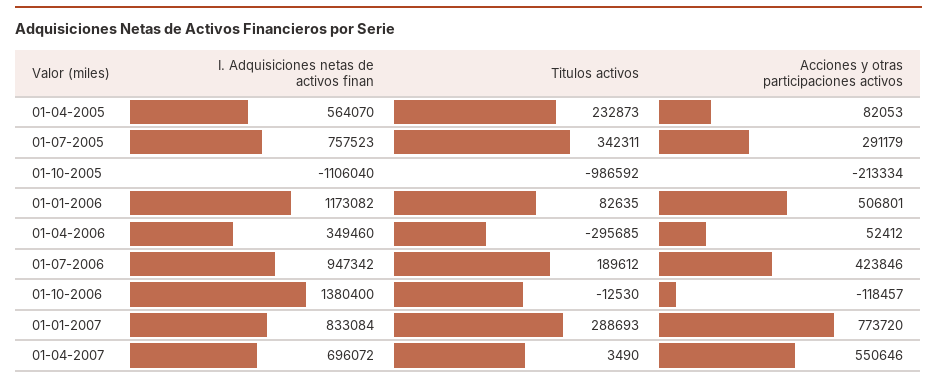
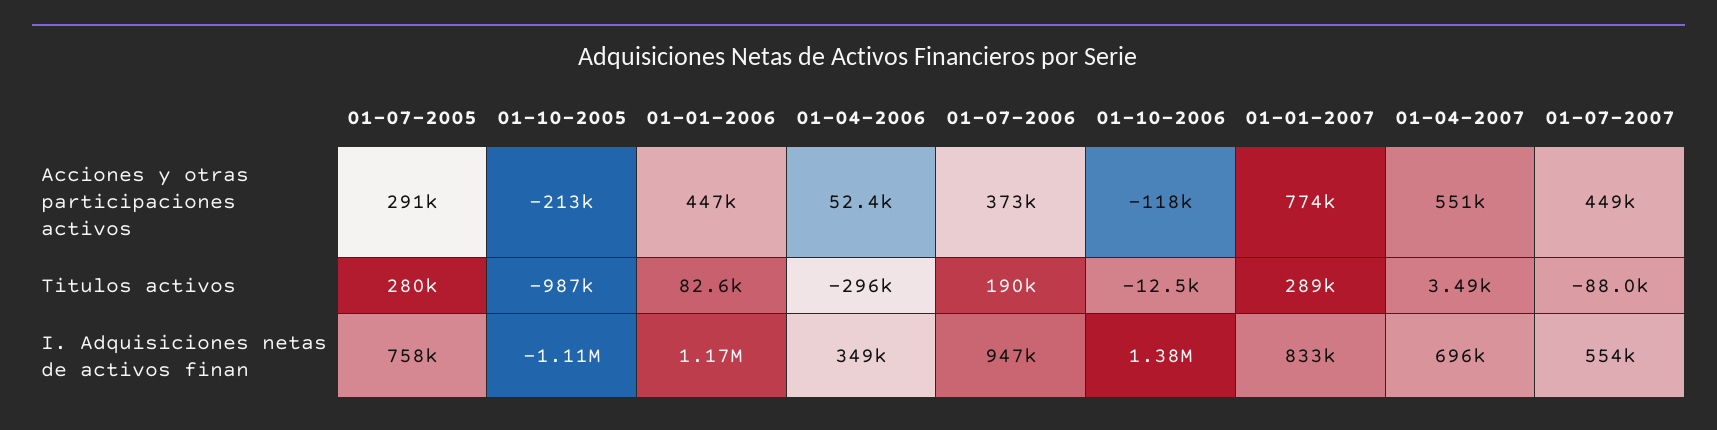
I. Adquisiciones netas de activos finan, 01-04-2005: 564070 -> none
Titulos activos, 01-04-2005: 232873 -> none
Acciones y otras participaciones activos, 01-04-2005: 82053 -> none
Titulos activos, 01-07-2005: 342311 -> 280000
Acciones y otras participaciones activos, 01-01-2006: 506801 -> 447000
Acciones y otras participaciones activos, 01-07-2006: 423846 -> 373000
Acciones y otras participaciones activos, 01-07-2007: none -> 449000
Titulos activos, 01-07-2007: none -> -88000
I. Adquisiciones netas de activos finan, 01-07-2007: none -> 554000

